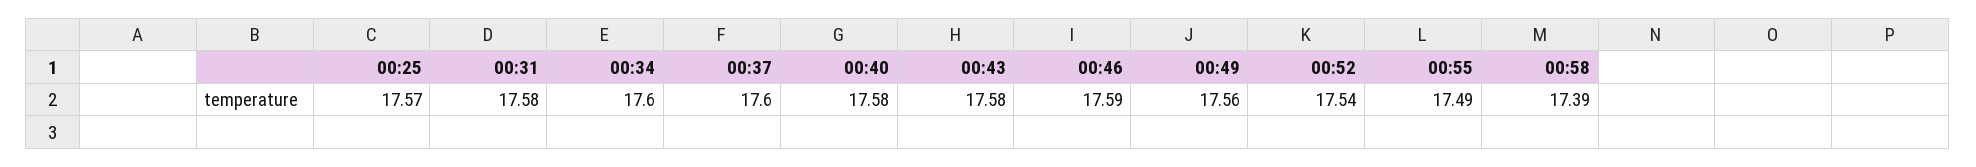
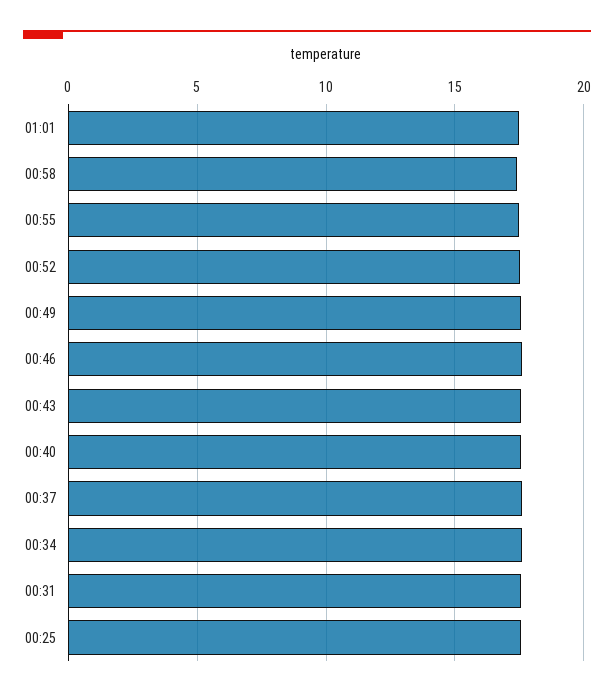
01:01: none -> 17.5

